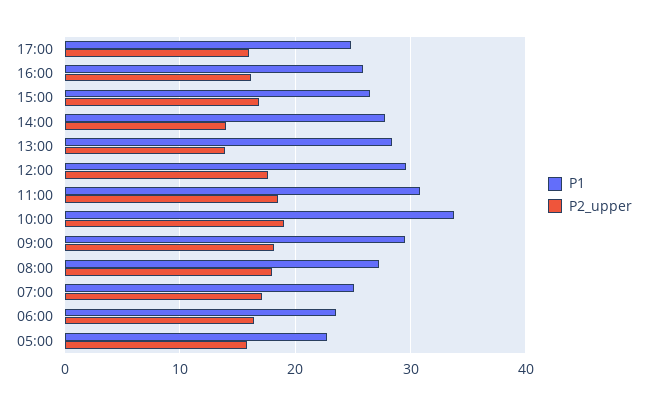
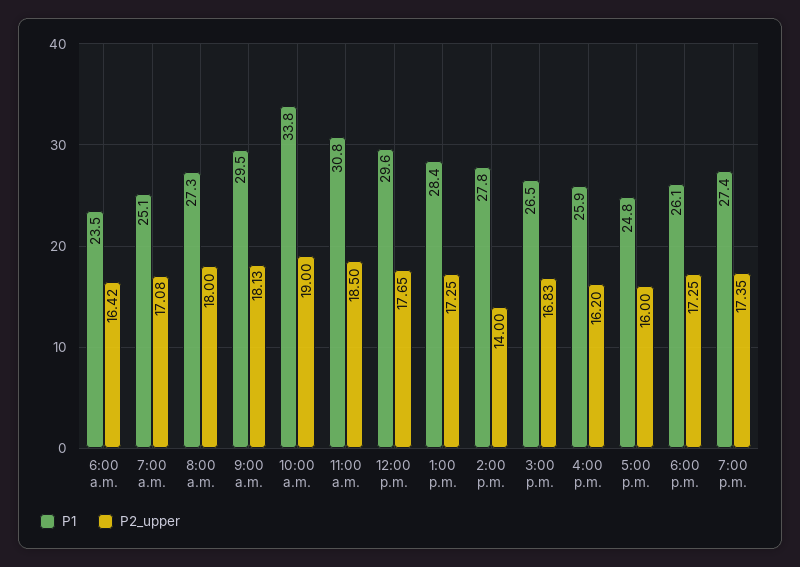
P2_upper, 13:00: 14 -> 17.25
P1, 05:00: 23 -> none
P2_upper, 05:00: 16 -> none
P1, 6:00 p.m.: none -> 26.1
P2_upper, 6:00 p.m.: none -> 17.25
P1, 7:00 p.m.: none -> 27.4
P2_upper, 7:00 p.m.: none -> 17.35

